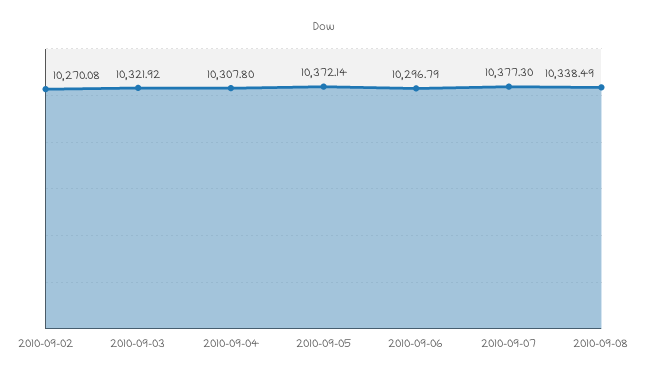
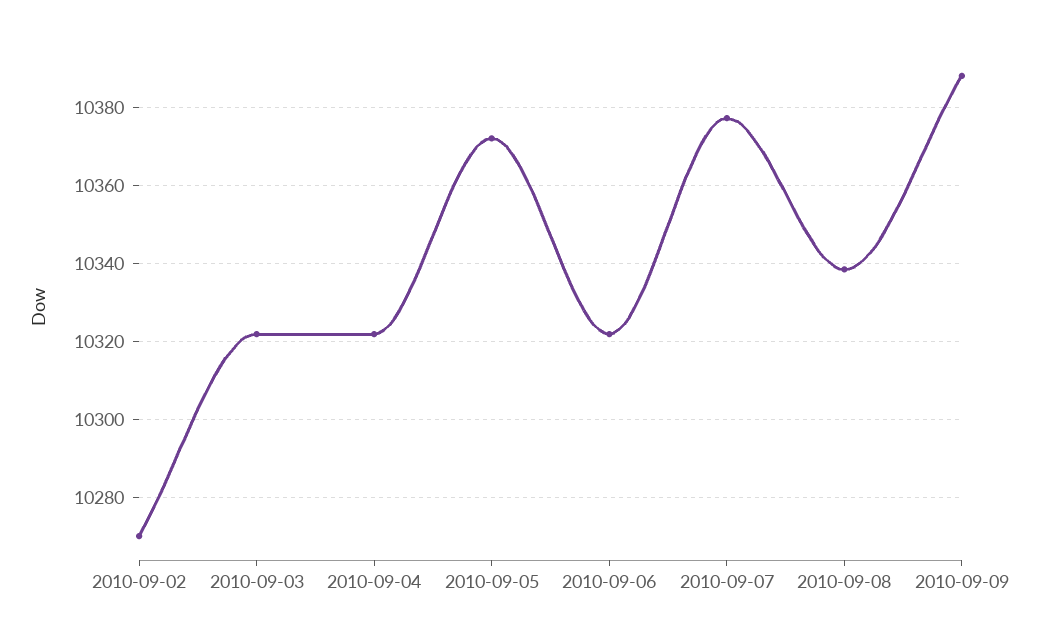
2010-09-04: 10307.8 -> 10322
2010-09-06: 10296.79 -> 10322
2010-09-09: none -> 10388

